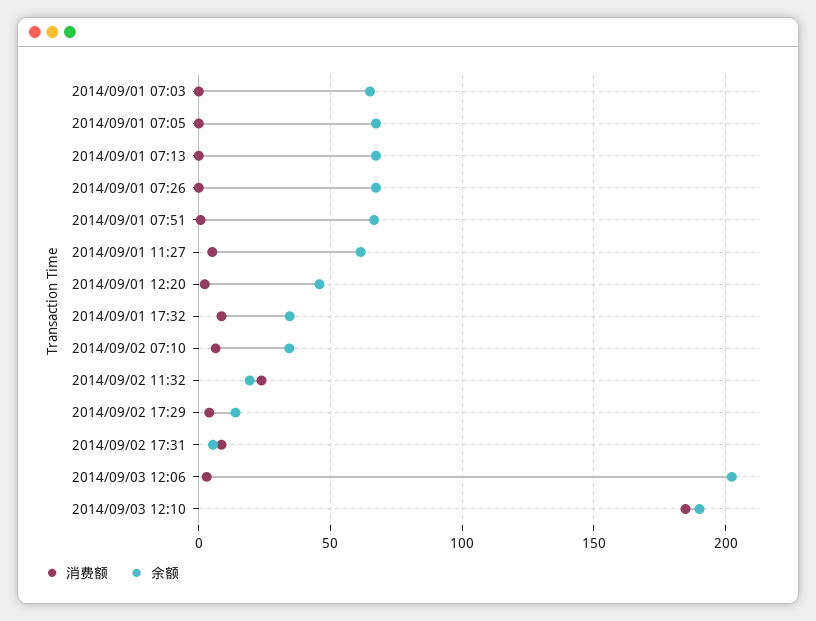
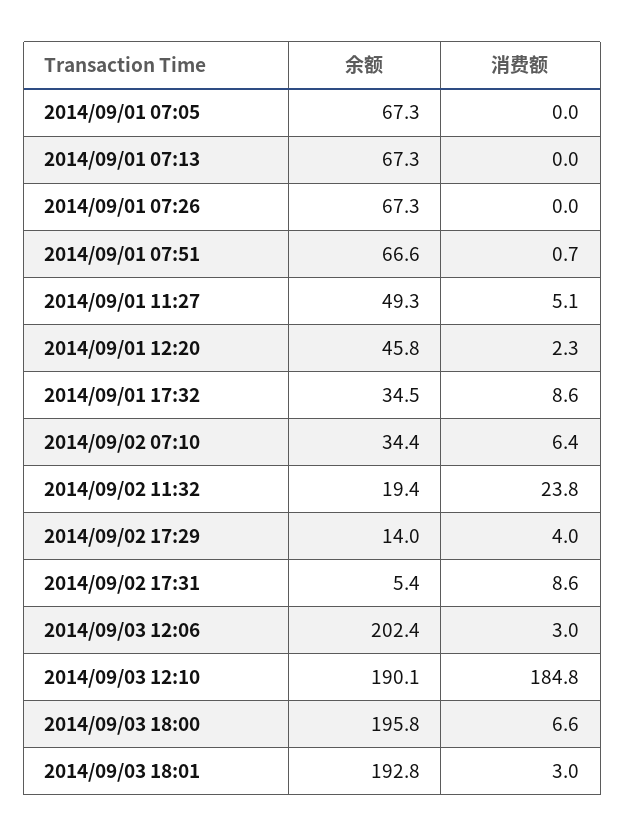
消费额, 2014/09/01 07:03: 0 -> none
余额, 2014/09/01 07:03: 65 -> none
余额, 2014/09/01 11:27: 60 -> 49.3
余额, 2014/09/03 18:00: none -> 195.8
消费额, 2014/09/03 18:00: none -> 6.6
余额, 2014/09/03 18:01: none -> 192.8
消费额, 2014/09/03 18:01: none -> 3

